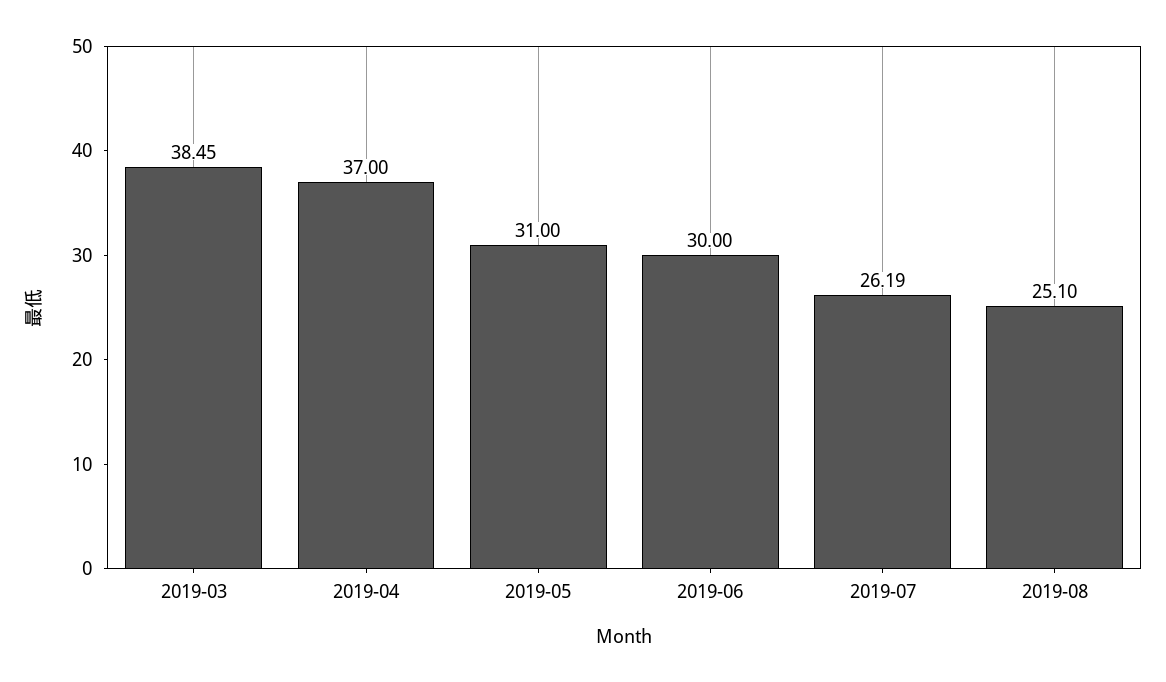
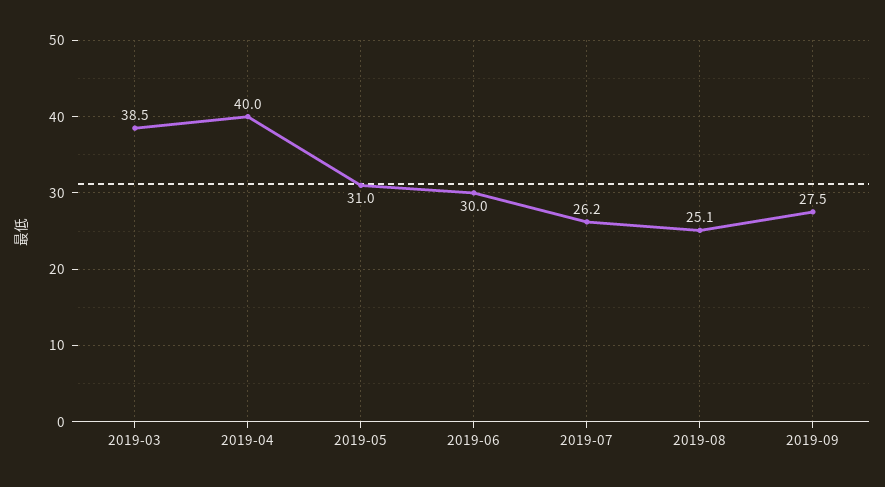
2019-04: 37 -> 40
2019-09: none -> 27.5

